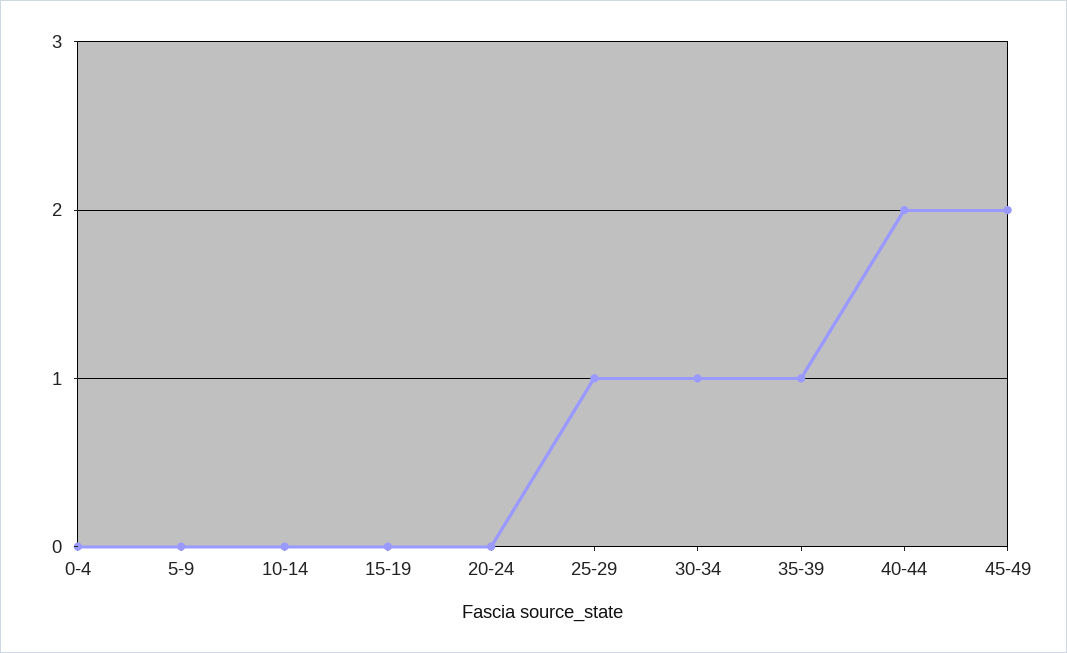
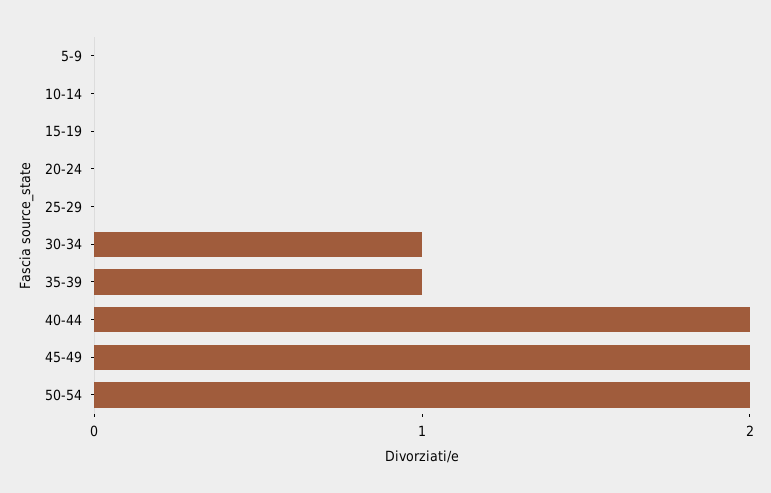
0-4: 0 -> none
25-29: 1 -> 0
50-54: none -> 2

